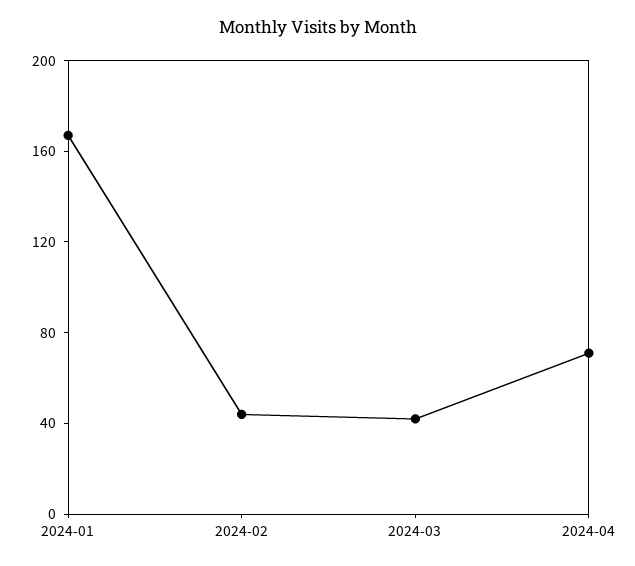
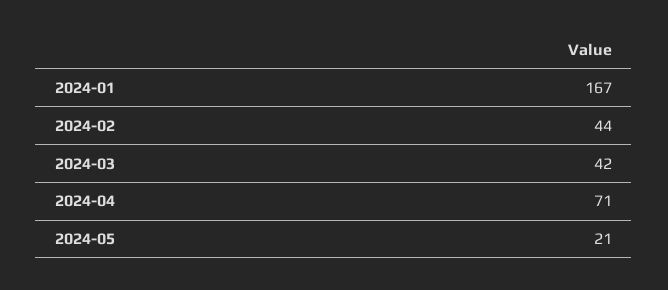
2024-05: none -> 21

